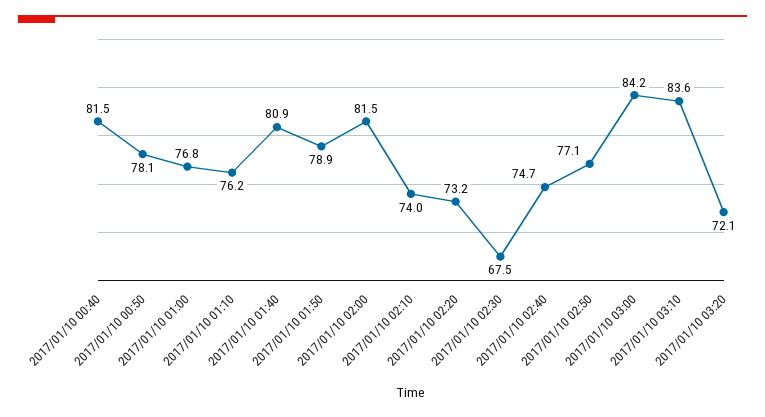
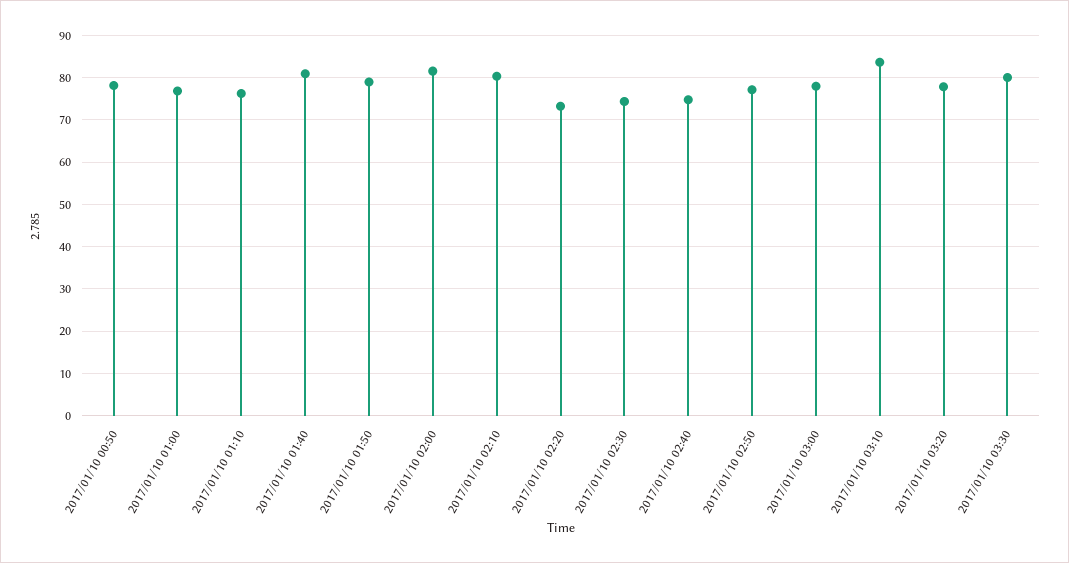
2017/01/10 00:40: 81.5 -> none
2017/01/10 02:10: 74 -> 80
2017/01/10 02:30: 67.5 -> 74
2017/01/10 03:00: 84.2 -> 78
2017/01/10 03:20: 72.1 -> 78
2017/01/10 03:30: none -> 80

